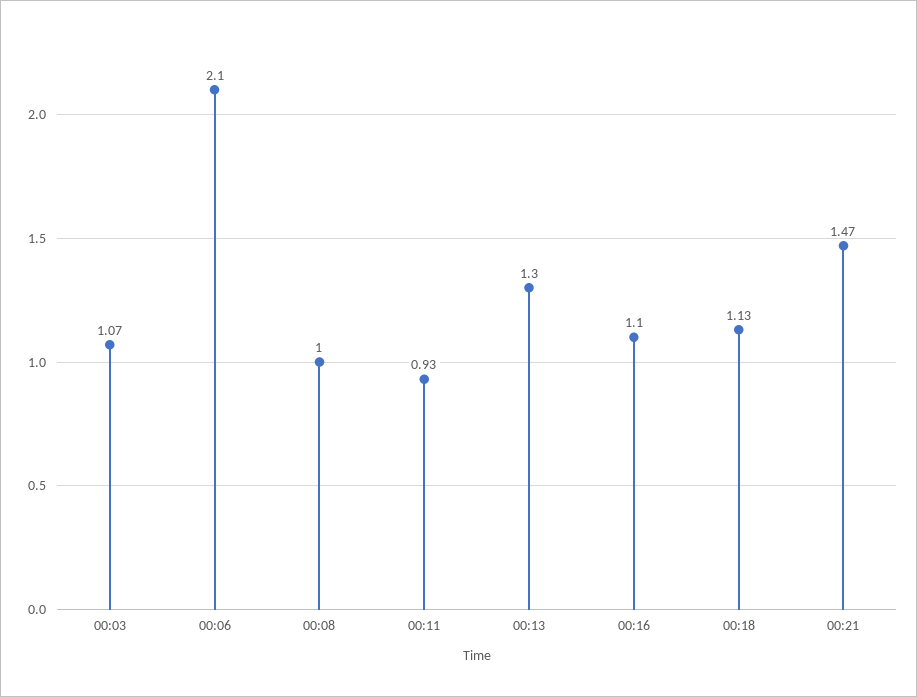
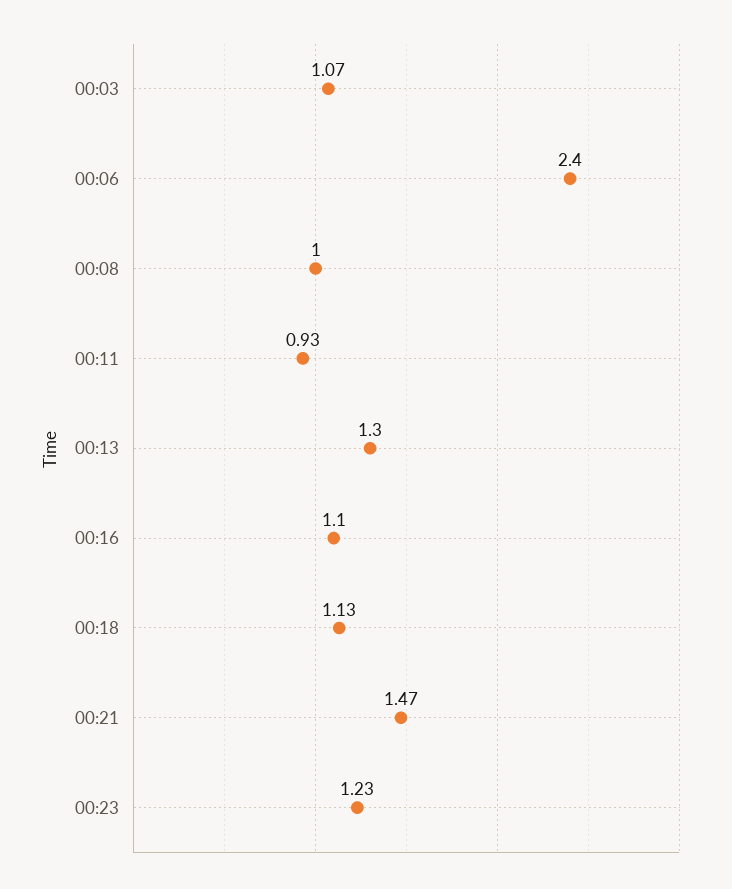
00:06: 2.1 -> 2.4
00:23: none -> 1.23

